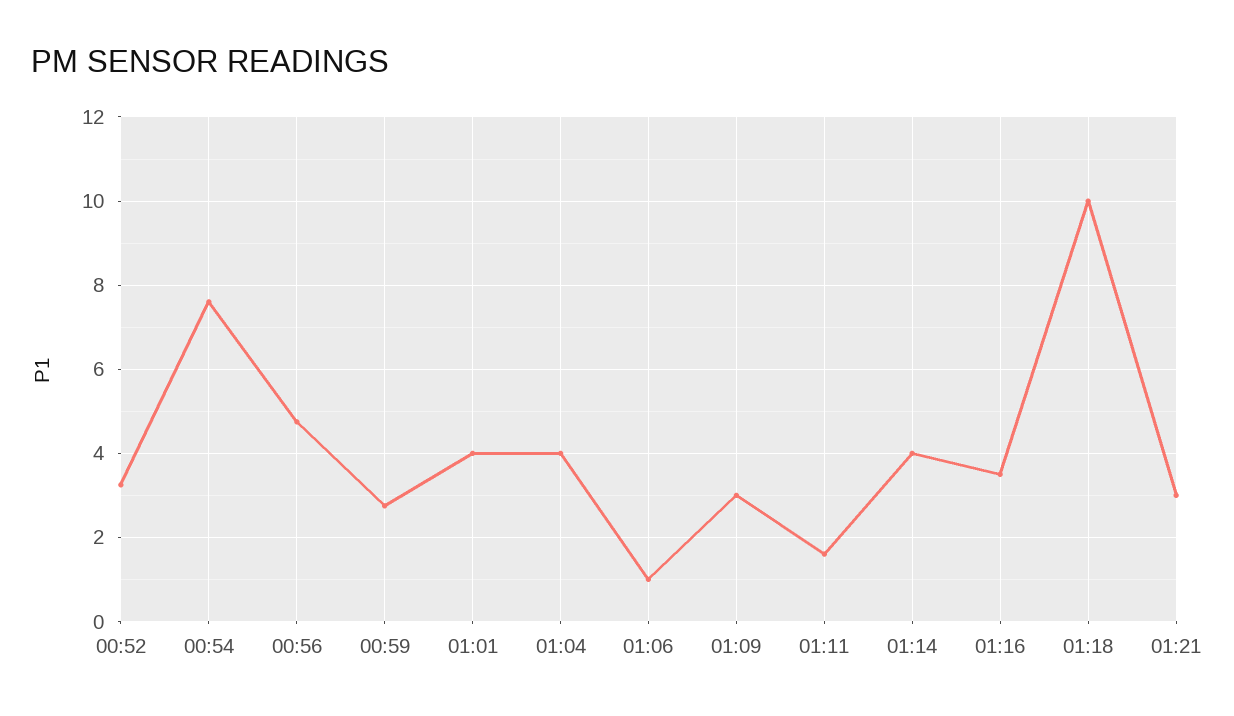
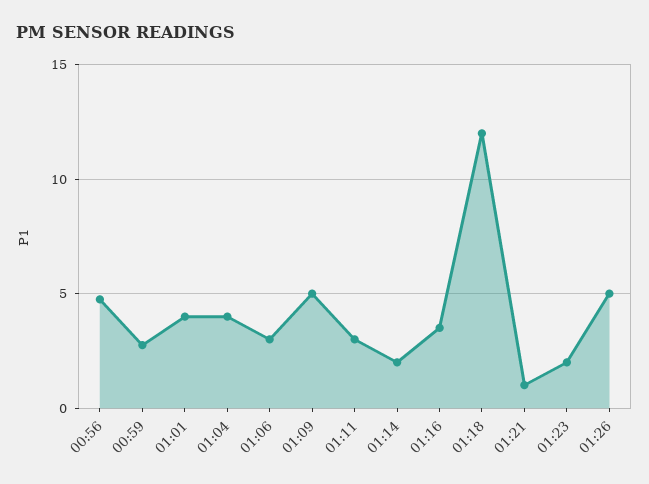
00:52: 3.2 -> none
00:54: 7.6 -> none
01:06: 1 -> 3
01:09: 3 -> 5
01:11: 1.6 -> 3
01:14: 4 -> 2
01:18: 10 -> 12
01:21: 3 -> 1
01:23: none -> 2
01:26: none -> 5

